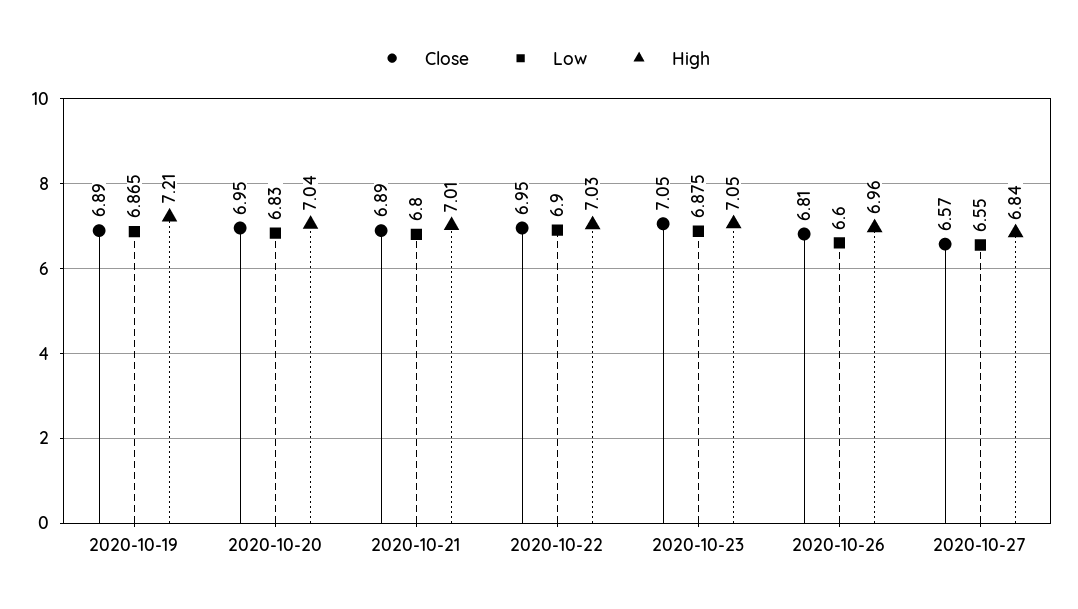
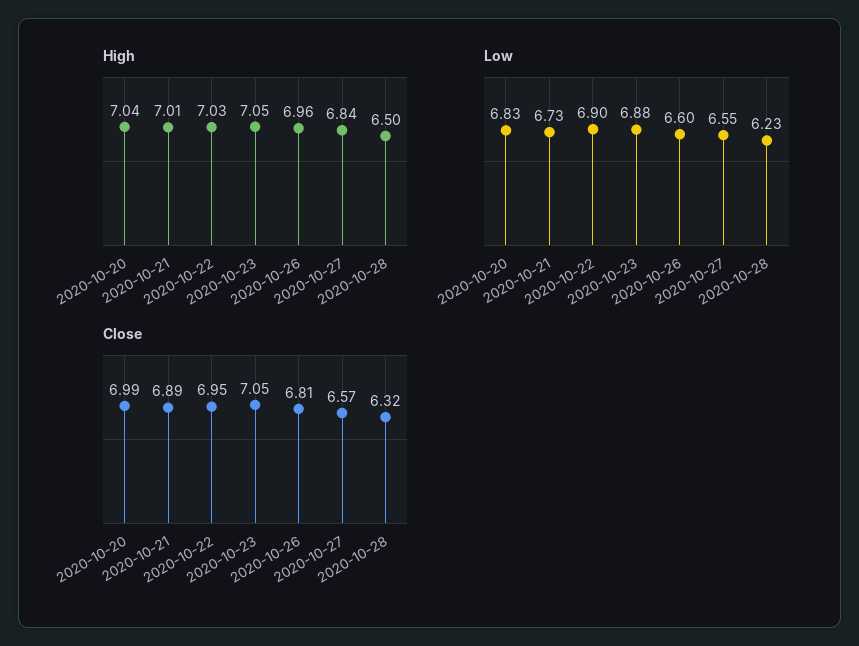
Close, 2020-10-19: 6.89 -> none
Low, 2020-10-19: 6.865 -> none
High, 2020-10-19: 7.21 -> none
Close, 2020-10-20: 6.95 -> 6.99
Low, 2020-10-21: 6.8 -> 6.73
High, 2020-10-28: none -> 6.5
Low, 2020-10-28: none -> 6.23
Close, 2020-10-28: none -> 6.32

